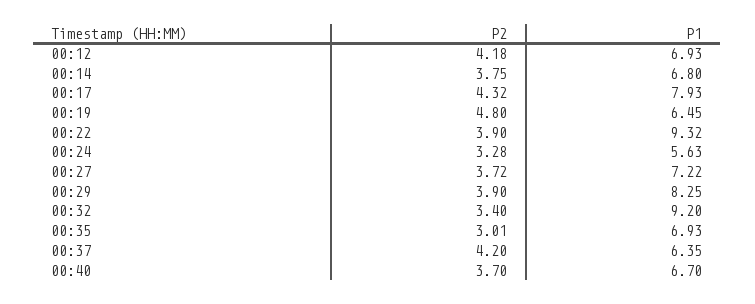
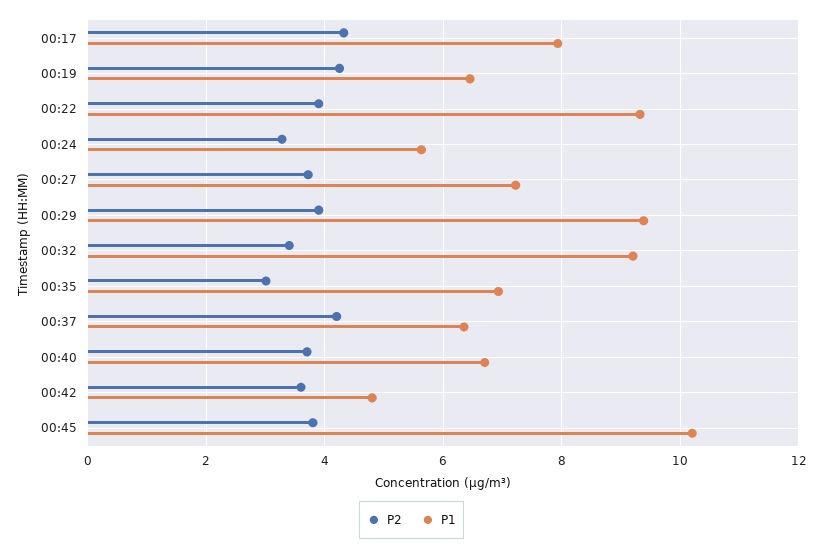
P2, 00:12: 4.18 -> none
P1, 00:12: 6.93 -> none
P2, 00:14: 3.75 -> none
P1, 00:14: 6.8 -> none
P2, 00:19: 4.8 -> 4.2
P1, 00:29: 8.25 -> 9.4
P2, 00:42: none -> 3.6
P1, 00:42: none -> 4.8
P2, 00:45: none -> 3.8
P1, 00:45: none -> 10.2

